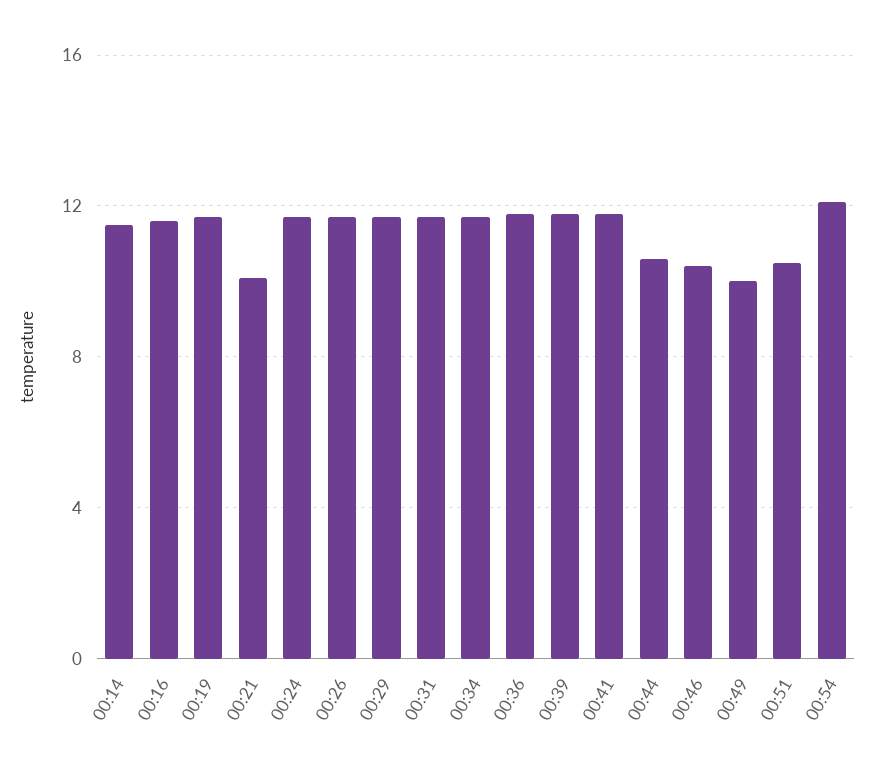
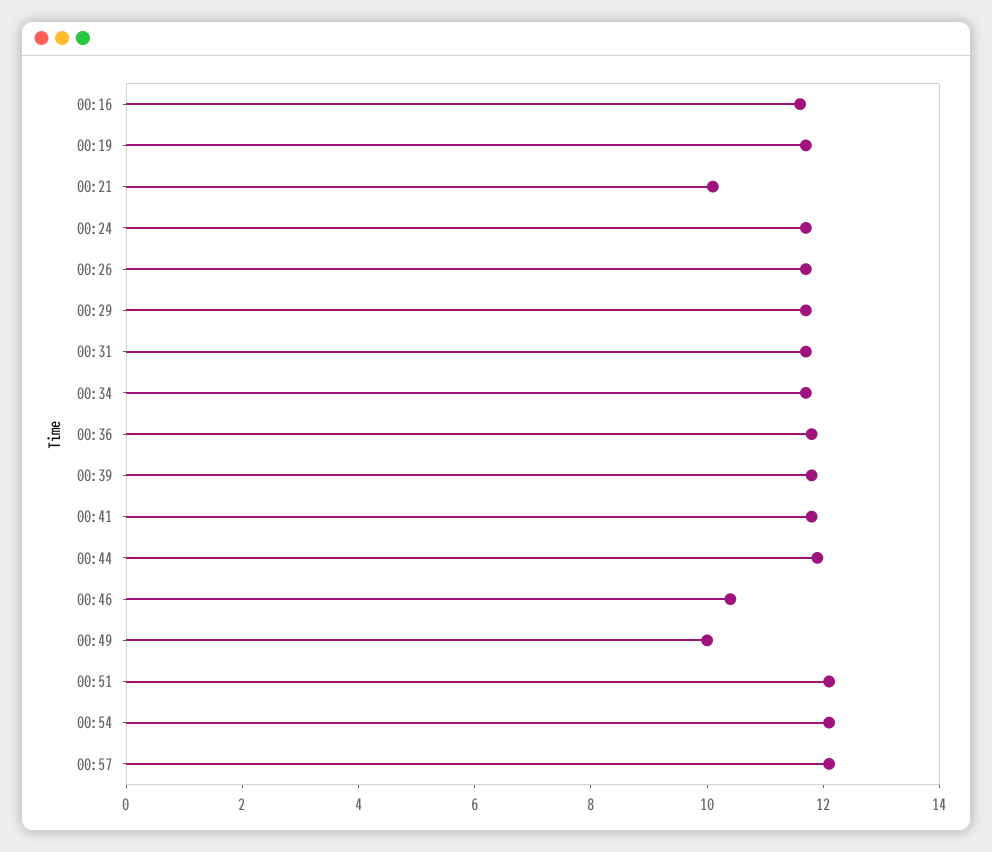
00:14: 11.5 -> none
00:44: 10.5 -> 12
00:51: 10.5 -> 12
00:57: none -> 12

